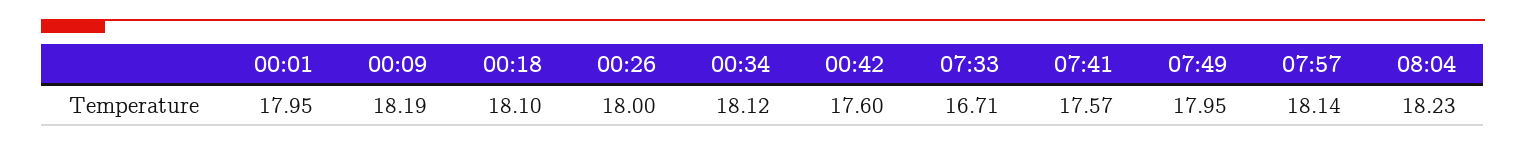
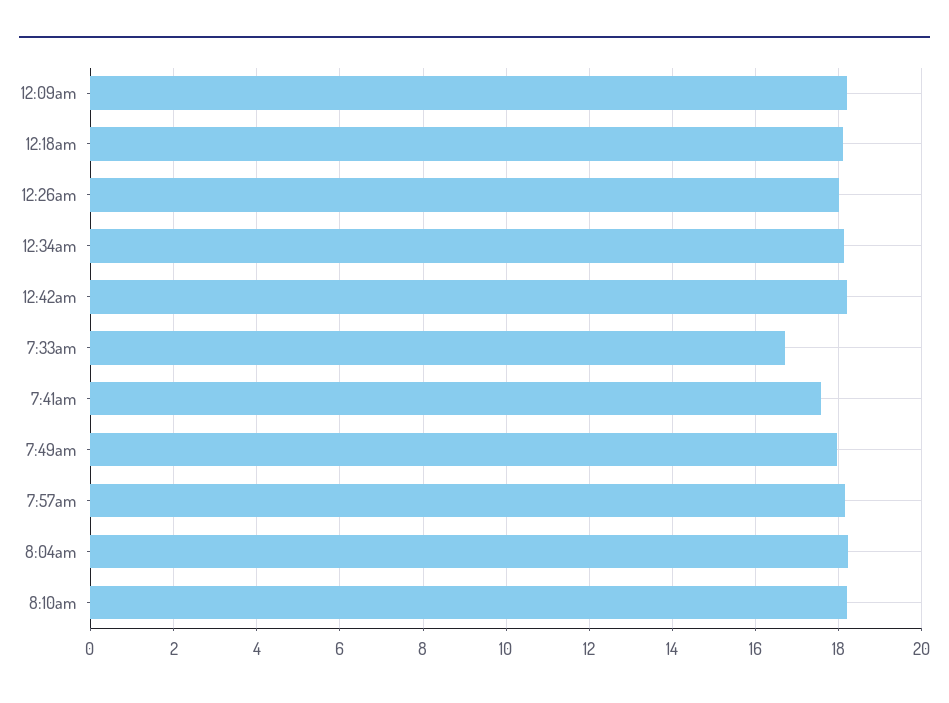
00:01: 17.95 -> none
00:42: 17.6 -> 18.2
8:10am: none -> 18.2

